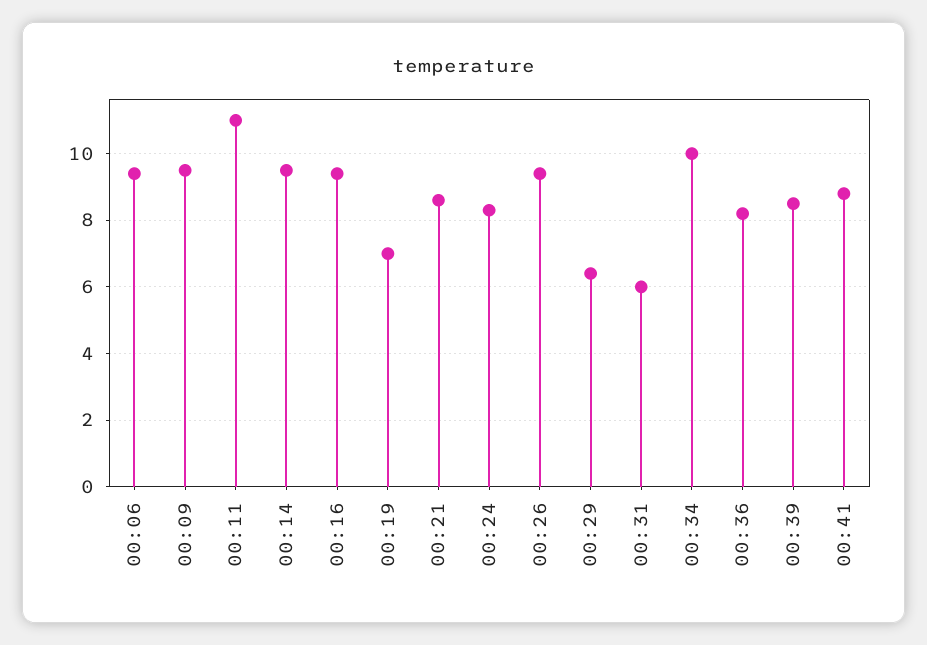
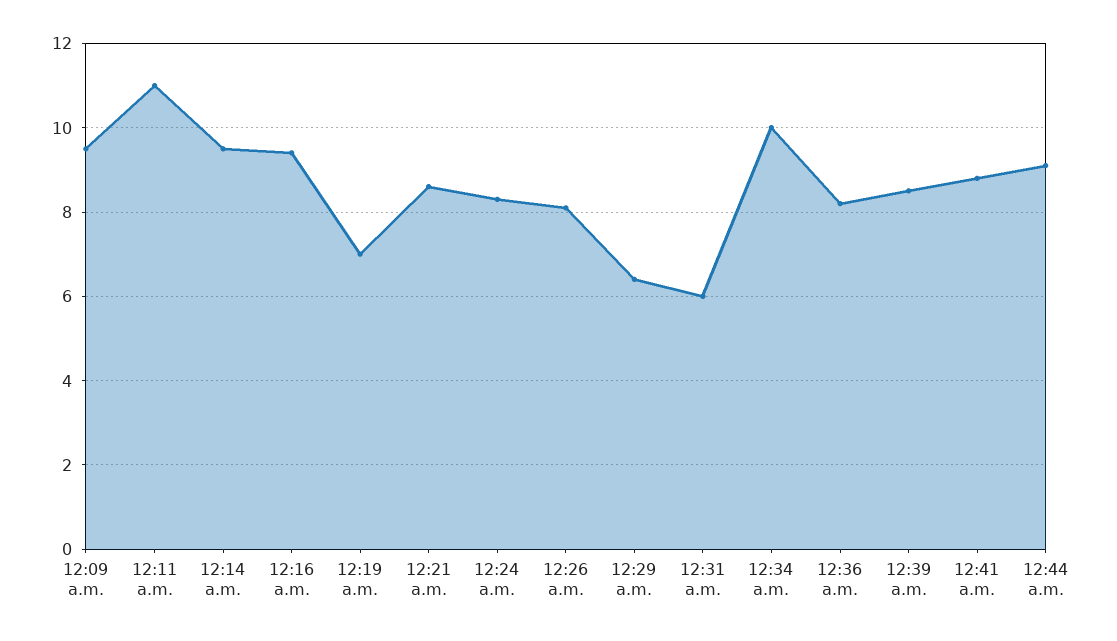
00:06: 9.5 -> none
00:26: 9.5 -> 8
12:44 a.m.: none -> 9

